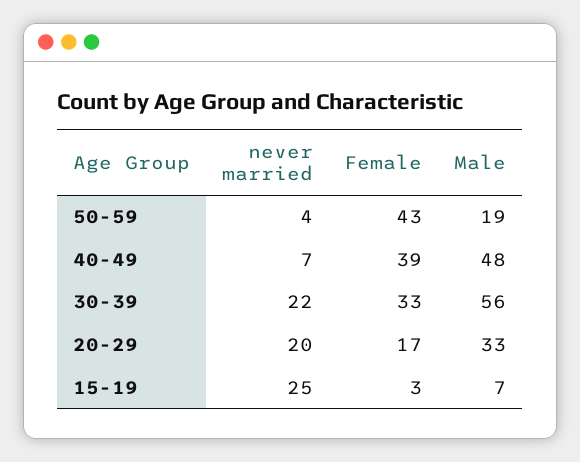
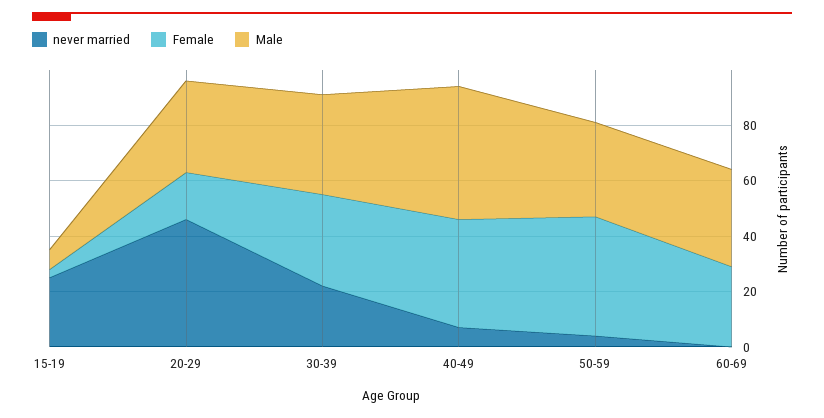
Male, 50-59: 19 -> 35
Male, 30-39: 56 -> 35
never married, 20-29: 20 -> 45
never married, 60-69: none -> 0
Female, 60-69: none -> 30
Male, 60-69: none -> 35

